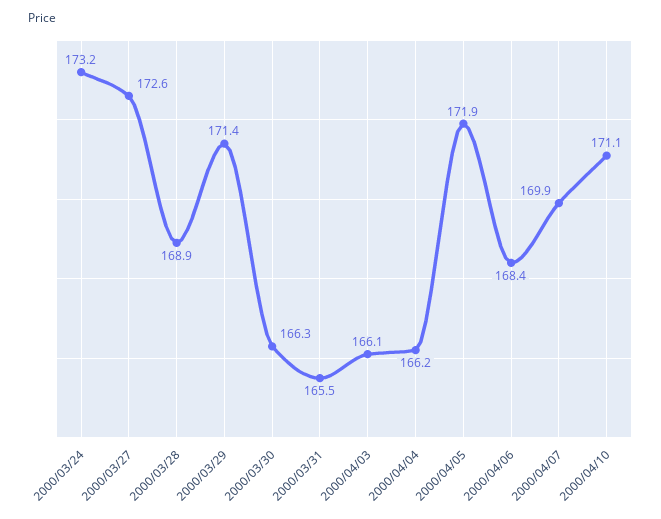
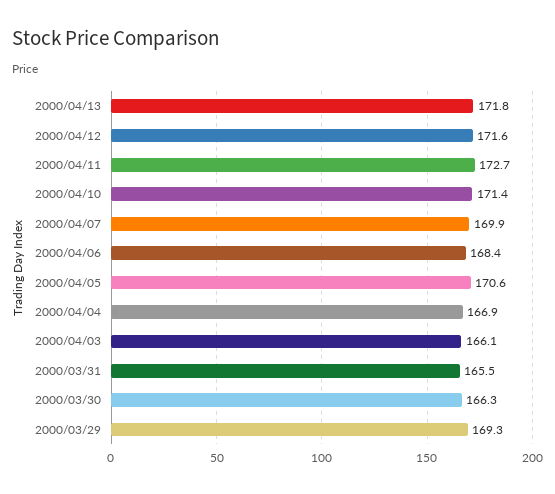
2000/03/24: 173.2 -> none
2000/03/27: 172.6 -> none
2000/03/28: 168.9 -> none
2000/03/29: 171.4 -> 169.3
2000/04/04: 166.2 -> 166.9
2000/04/05: 171.9 -> 170.6
2000/04/10: 171.1 -> 171.4
2000/04/13: none -> 171.8
2000/04/12: none -> 171.6
2000/04/11: none -> 172.7

